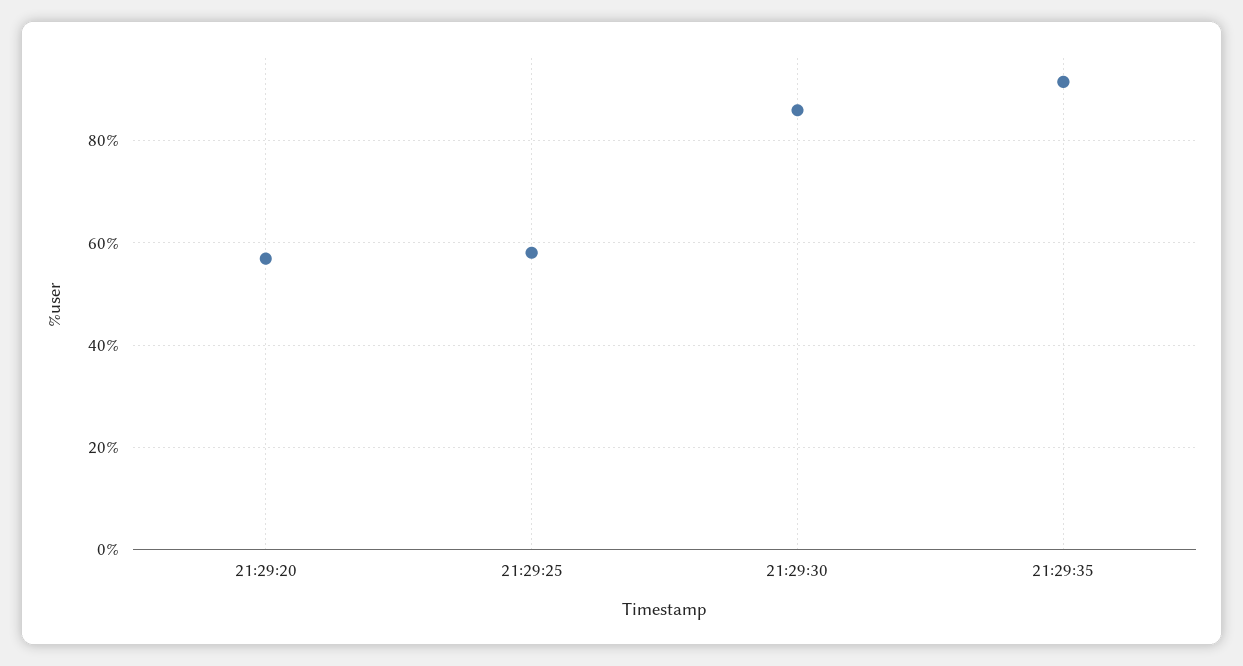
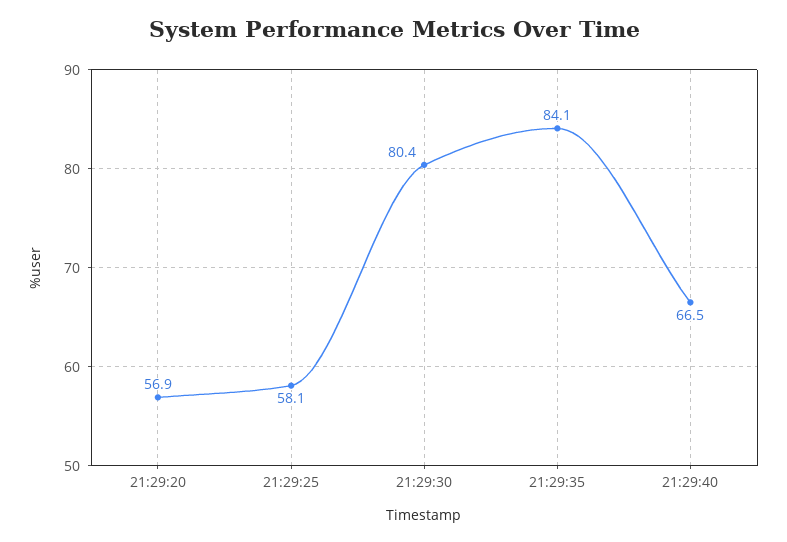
21:29:30: 86 -> 80.4
21:29:35: 92 -> 84.1
21:29:40: none -> 66.5

